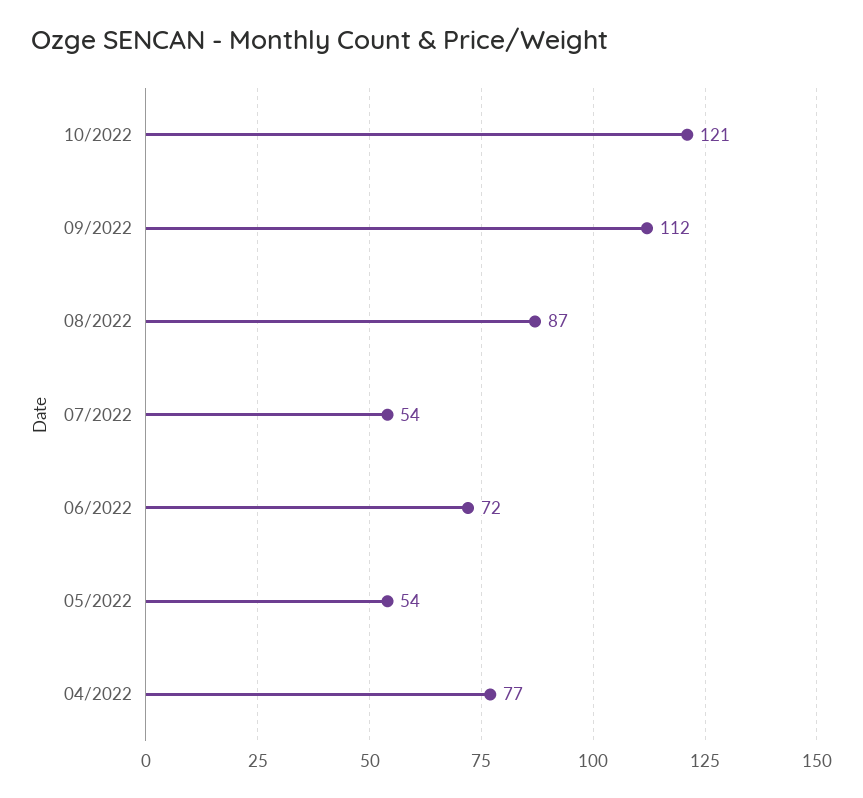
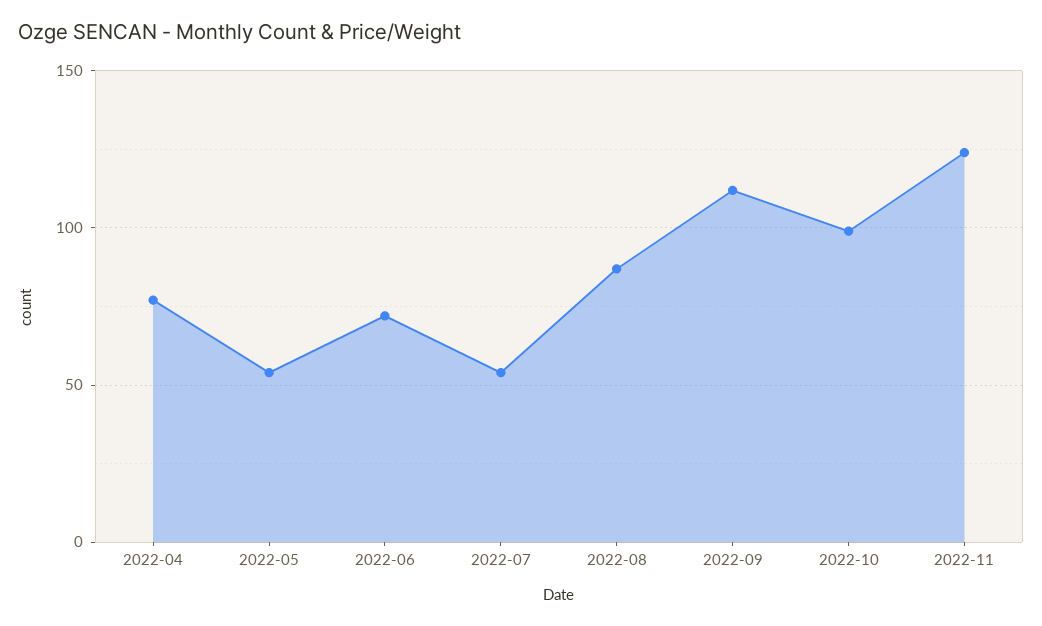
10/2022: 121 -> 100
2022-11: none -> 125

